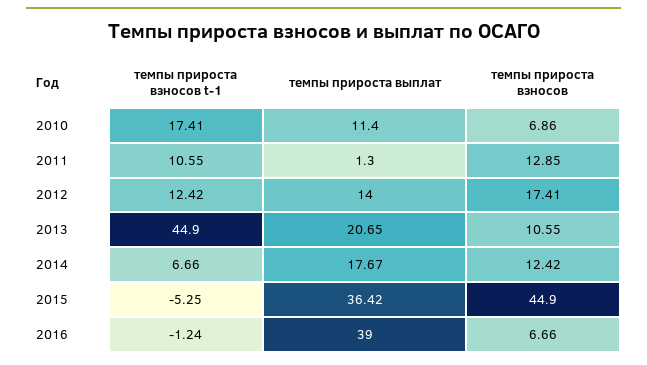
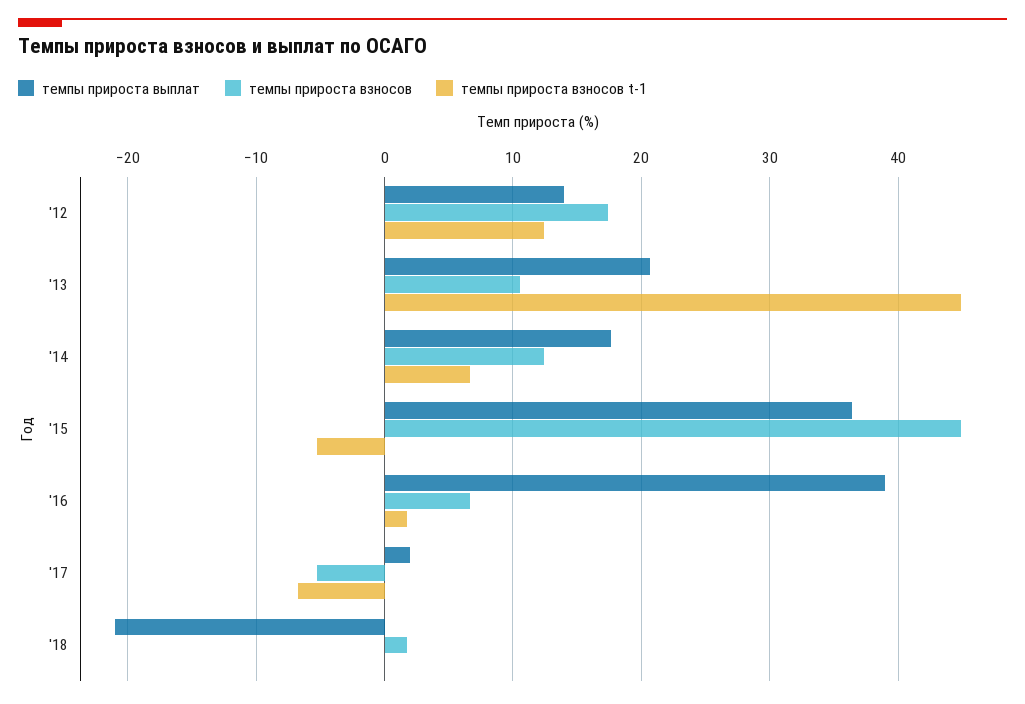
темпы прироста взносов t-1, 2010: 17.41 -> none
темпы прироста выплат, 2010: 11.4 -> none
темпы прироста взносов, 2010: 6.86 -> none
темпы прироста взносов t-1, 2011: 10.55 -> none
темпы прироста выплат, 2011: 1.3 -> none
темпы прироста взносов, 2011: 12.85 -> none
темпы прироста взносов t-1, 2016: -1.24 -> 2
темпы прироста выплат, '17: none -> 2
темпы прироста взносов, '17: none -> -5
темпы прироста взносов t-1, '17: none -> -7
темпы прироста выплат, '18: none -> -21
темпы прироста взносов, '18: none -> 2
темпы прироста взносов t-1, '18: none -> 0

